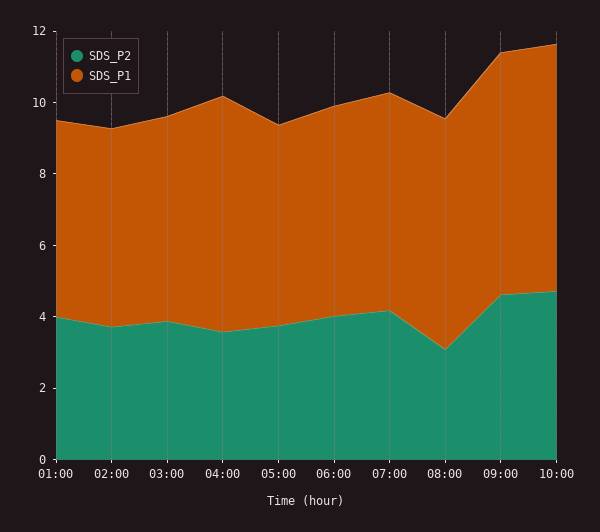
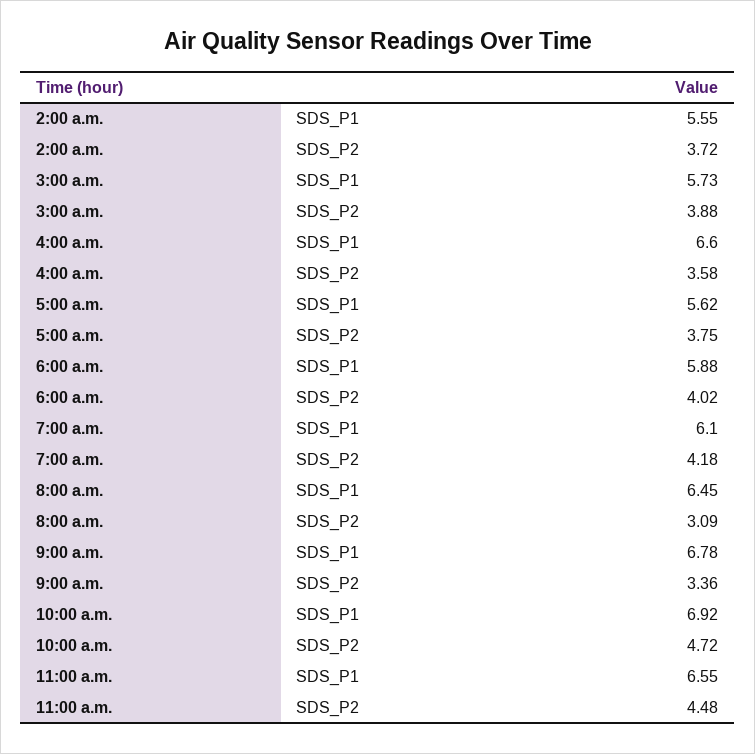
SDS_P2, 01:00: 4 -> none
SDS_P1, 01:00: 5.5 -> none
SDS_P2, 09:00: 4.5 -> 3.36
SDS_P1, 11:00 a.m.: none -> 6.55
SDS_P2, 11:00 a.m.: none -> 4.48

